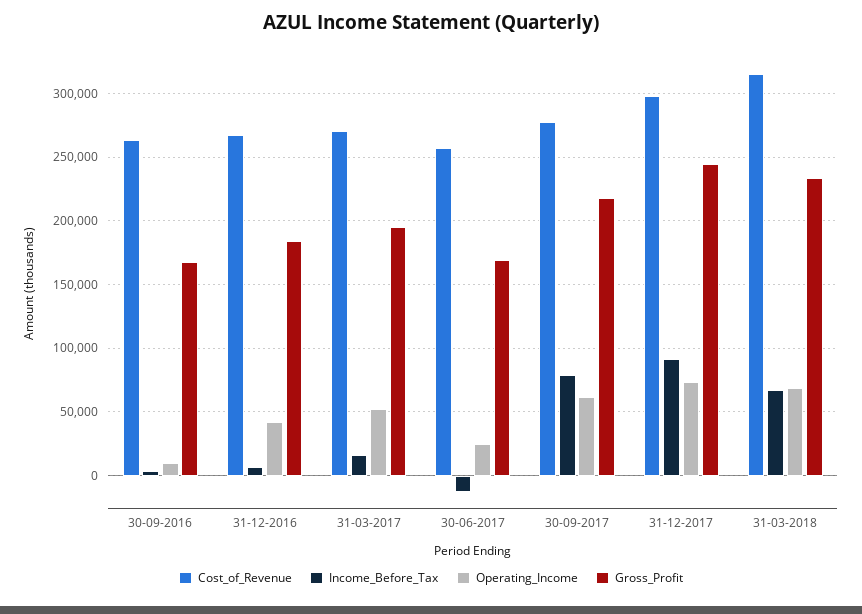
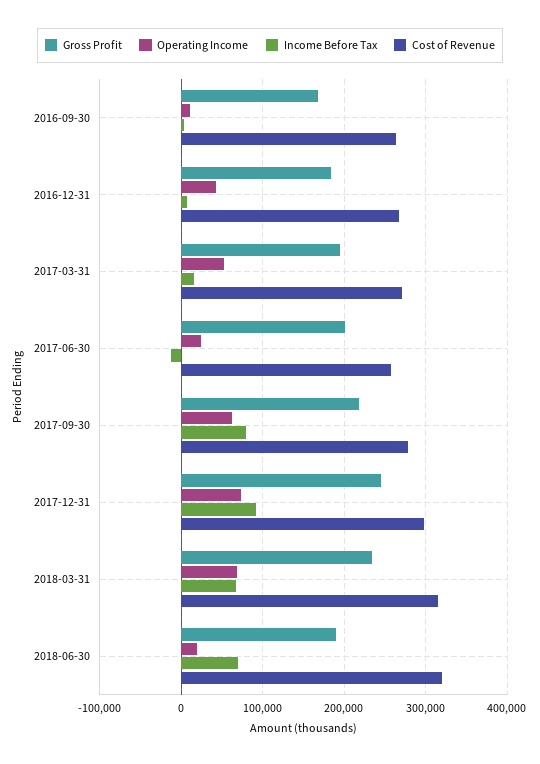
Gross_Profit, 30-06-2017: 170000 -> 200000
Gross_Profit, 2018-06-30: none -> 190000
Operating_Income, 2018-06-30: none -> 20000
Income_Before_Tax, 2018-06-30: none -> 70000
Cost_of_Revenue, 2018-06-30: none -> 320000

